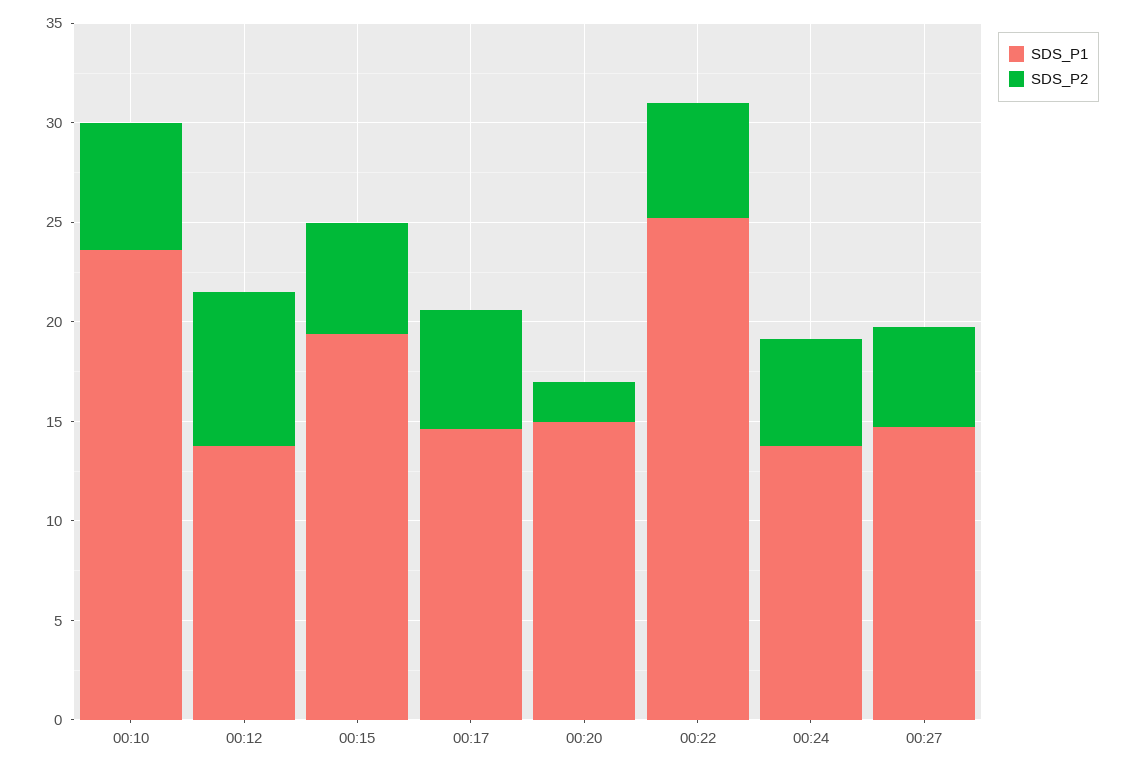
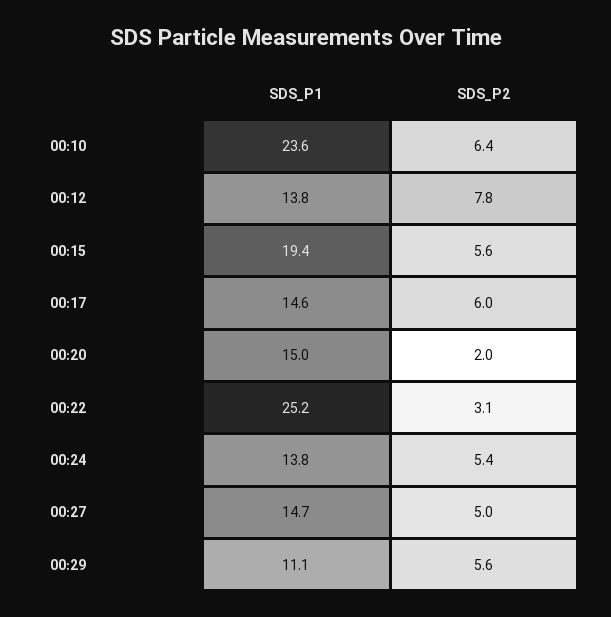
SDS_P2, 00:22: 6 -> 3.1
SDS_P1, 00:29: none -> 11.1
SDS_P2, 00:29: none -> 5.6

